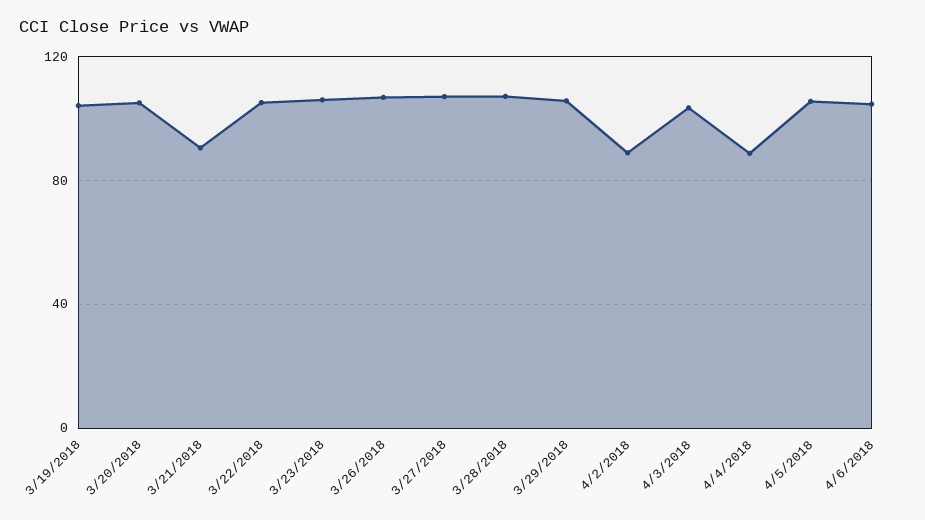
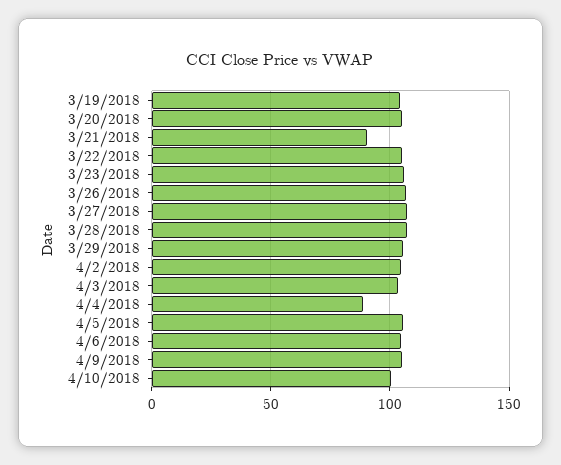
4/2/2018: 90 -> 105
4/9/2018: none -> 105
4/10/2018: none -> 100

